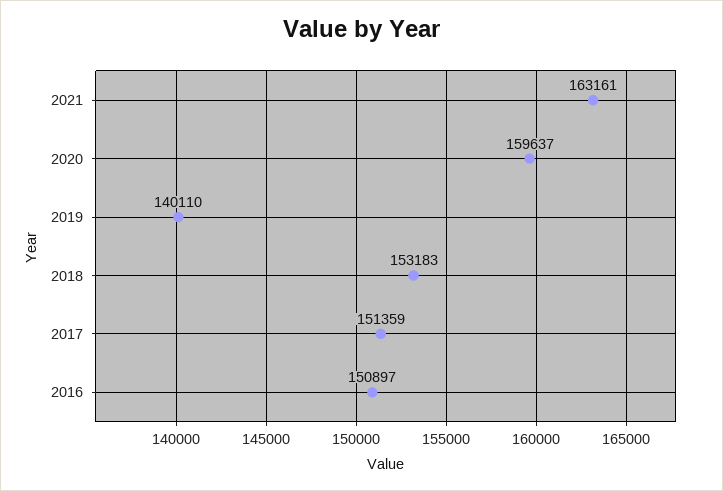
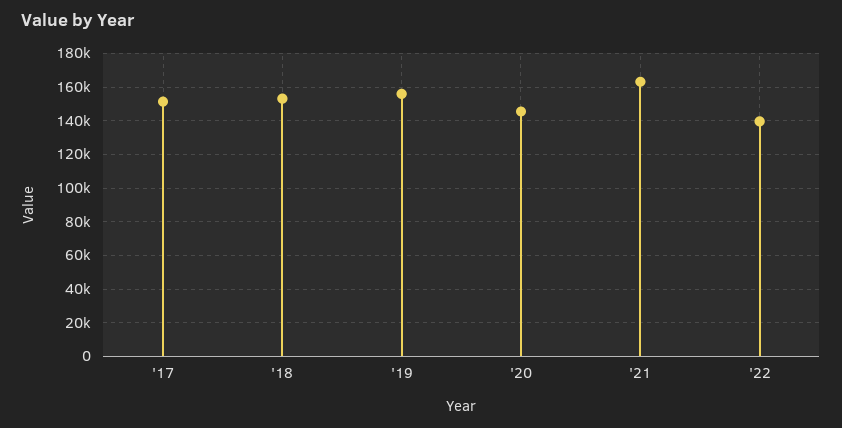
2020: 159637 -> 145000
2019: 140110 -> 155000
2016: 150897 -> none
'22: none -> 140000

